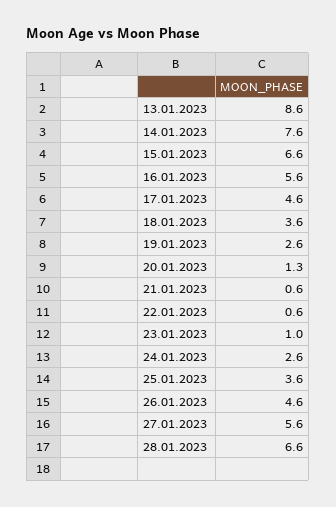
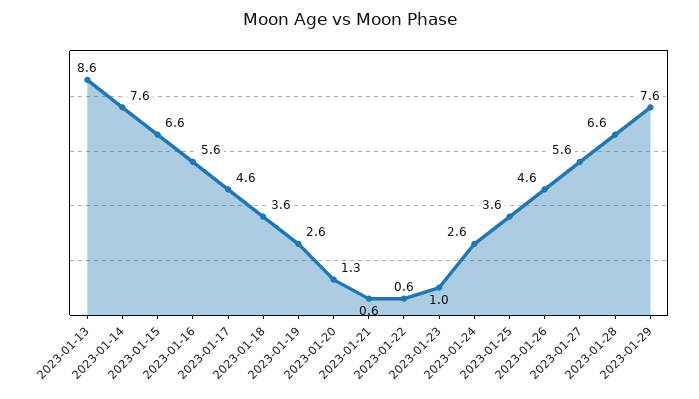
2023-01-29: none -> 7.6

